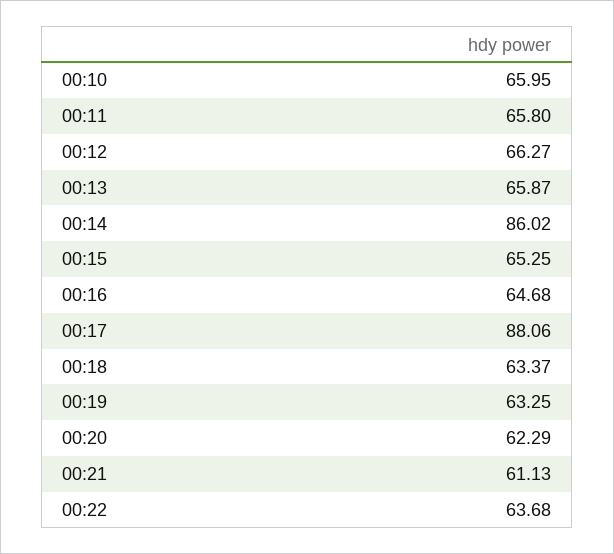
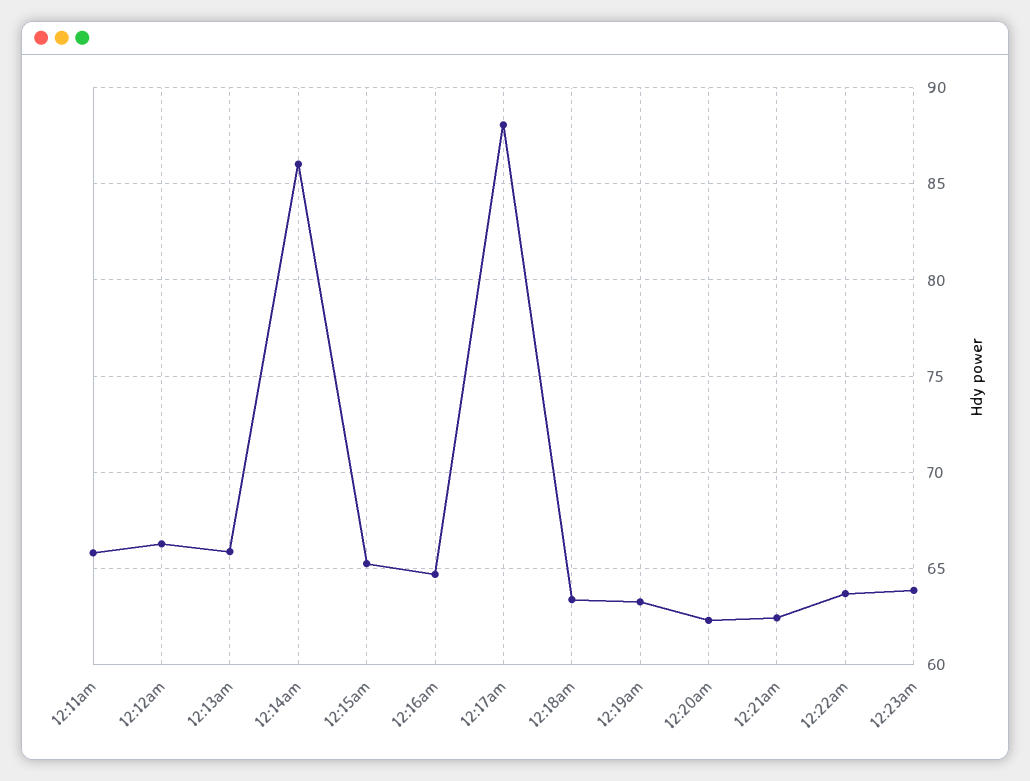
00:10: 65.95 -> none
00:21: 61.13 -> 62.5
12:23am: none -> 64

